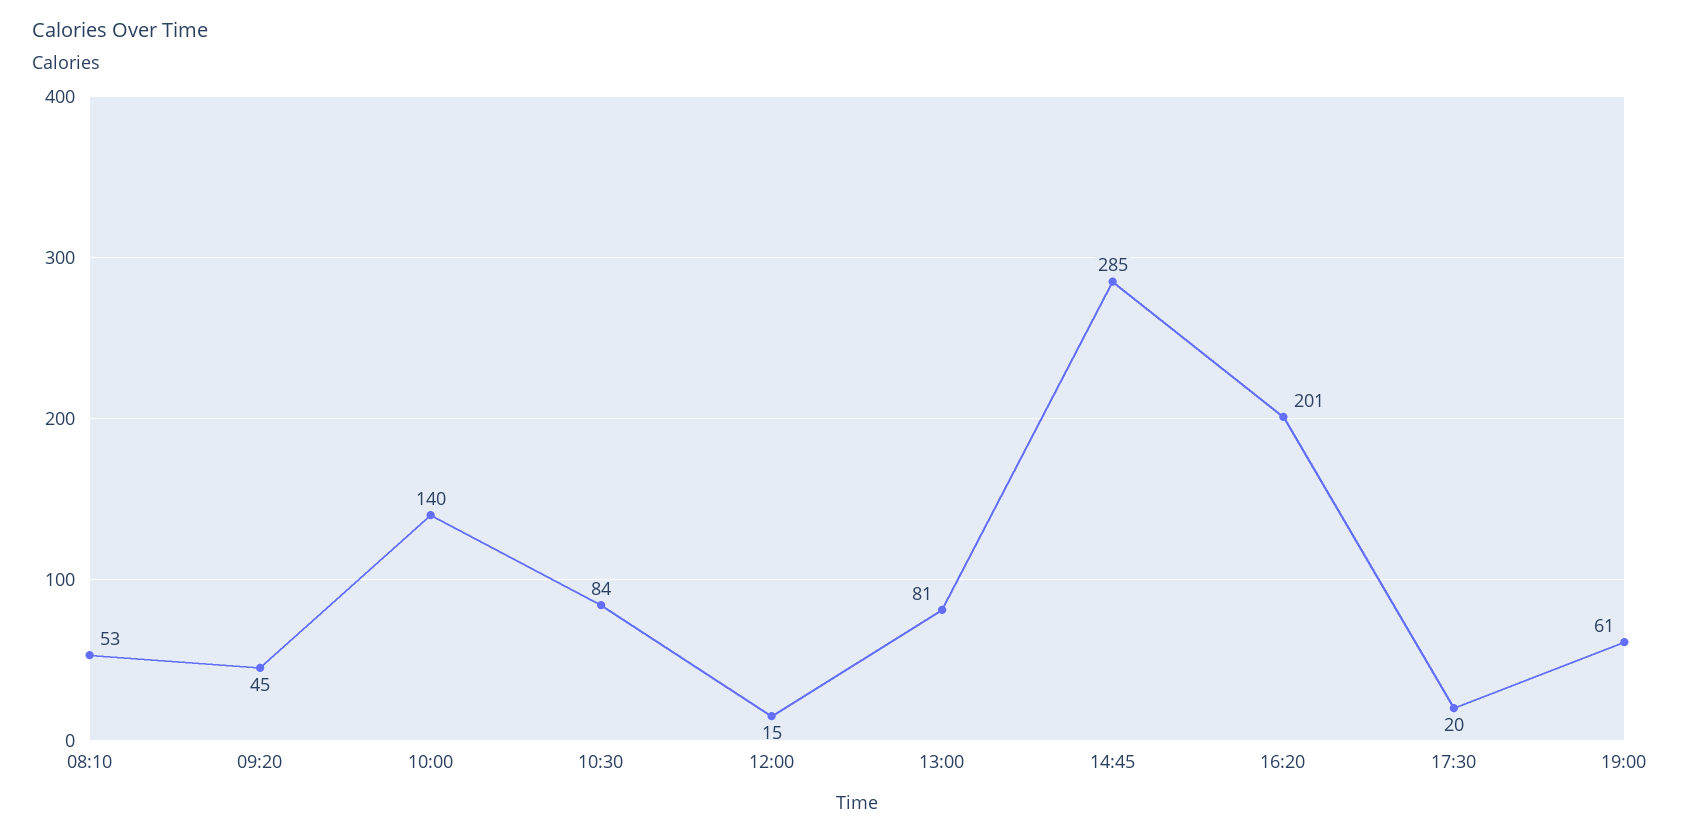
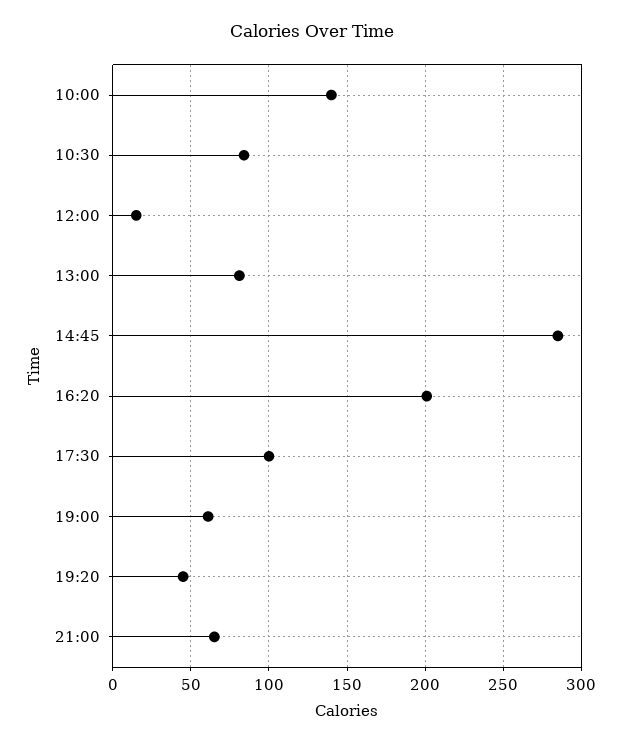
08:10: 53 -> none
09:20: 45 -> none
17:30: 20 -> 100
19:20: none -> 45
21:00: none -> 65

